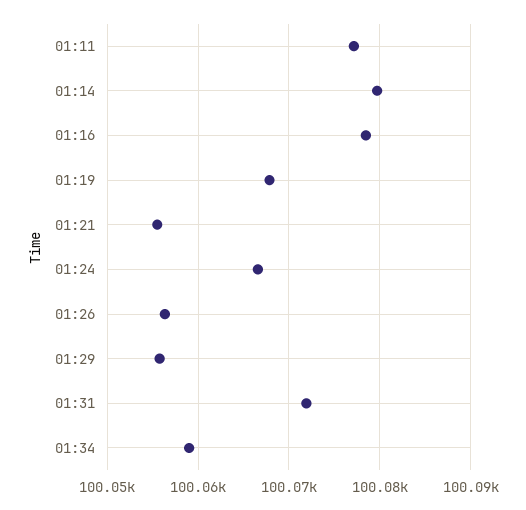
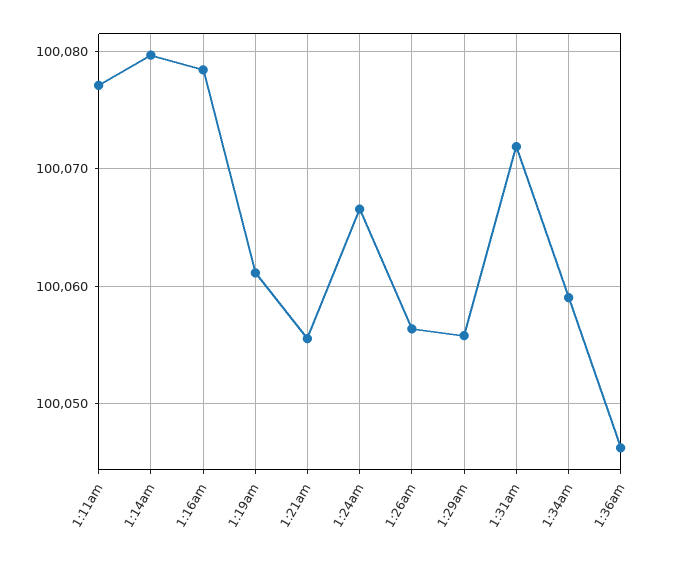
01:19: 100068 -> 100061
1:36am: none -> 100046

